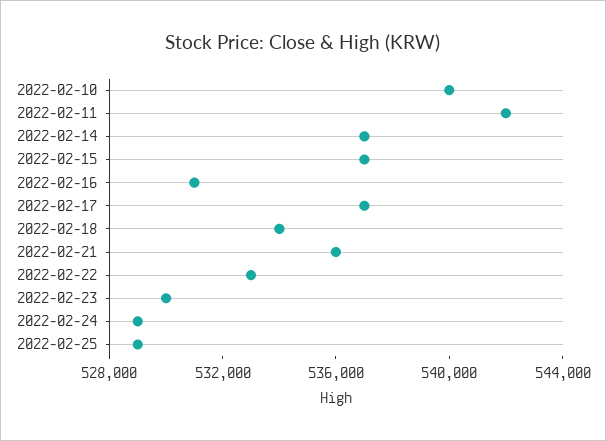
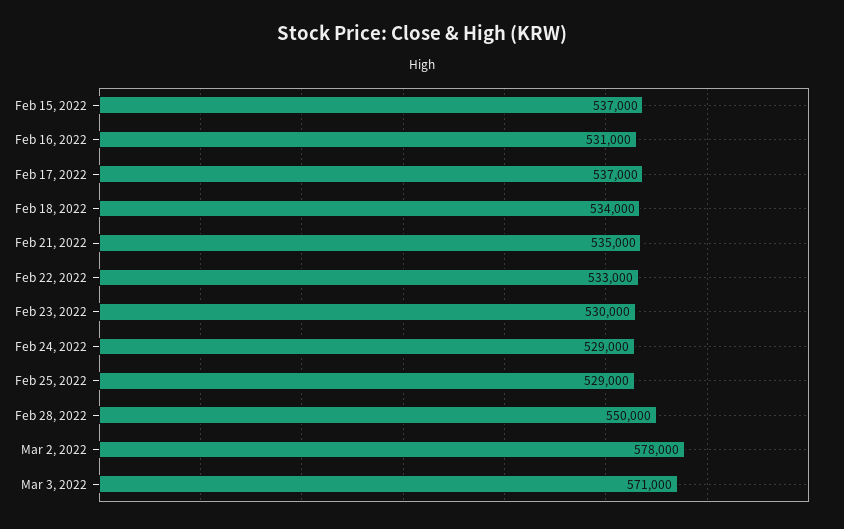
2022-02-10: 540000 -> none
2022-02-11: 542000 -> none
2022-02-14: 537000 -> none
2022-02-21: 536000 -> 535000
Feb 28, 2022: none -> 550000
Mar 2, 2022: none -> 578000
Mar 3, 2022: none -> 571000

